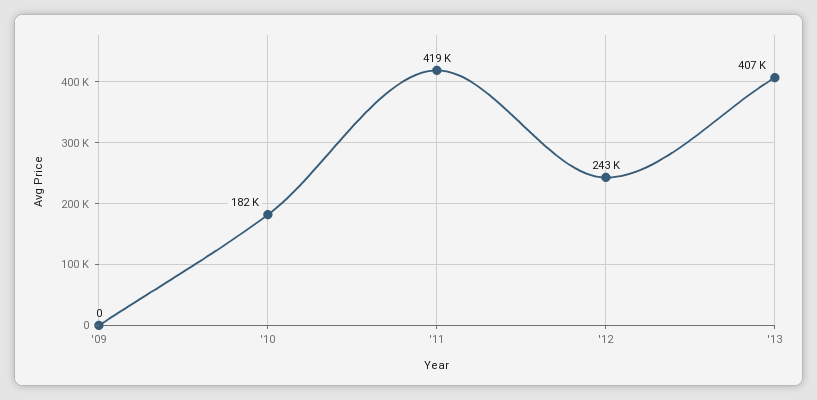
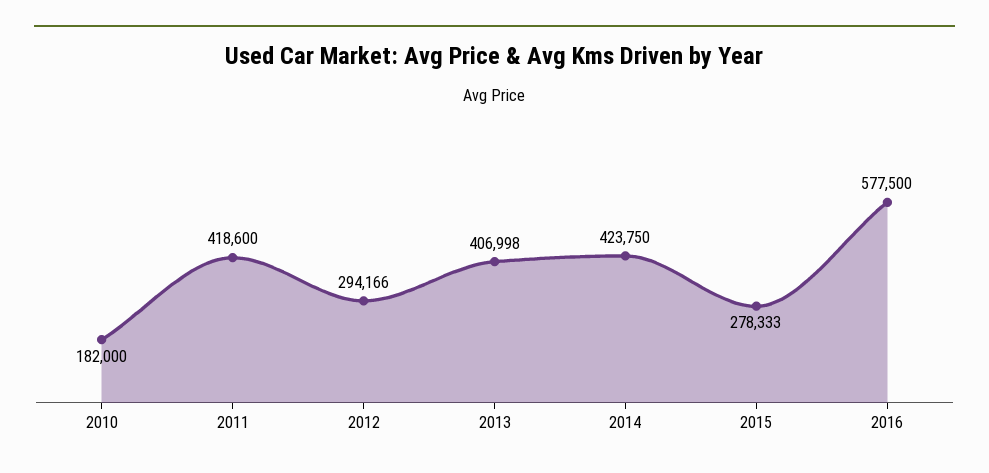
'09: 0 -> none
'12: 243000 -> 294166
2014: none -> 423750
2015: none -> 278333
2016: none -> 577500

